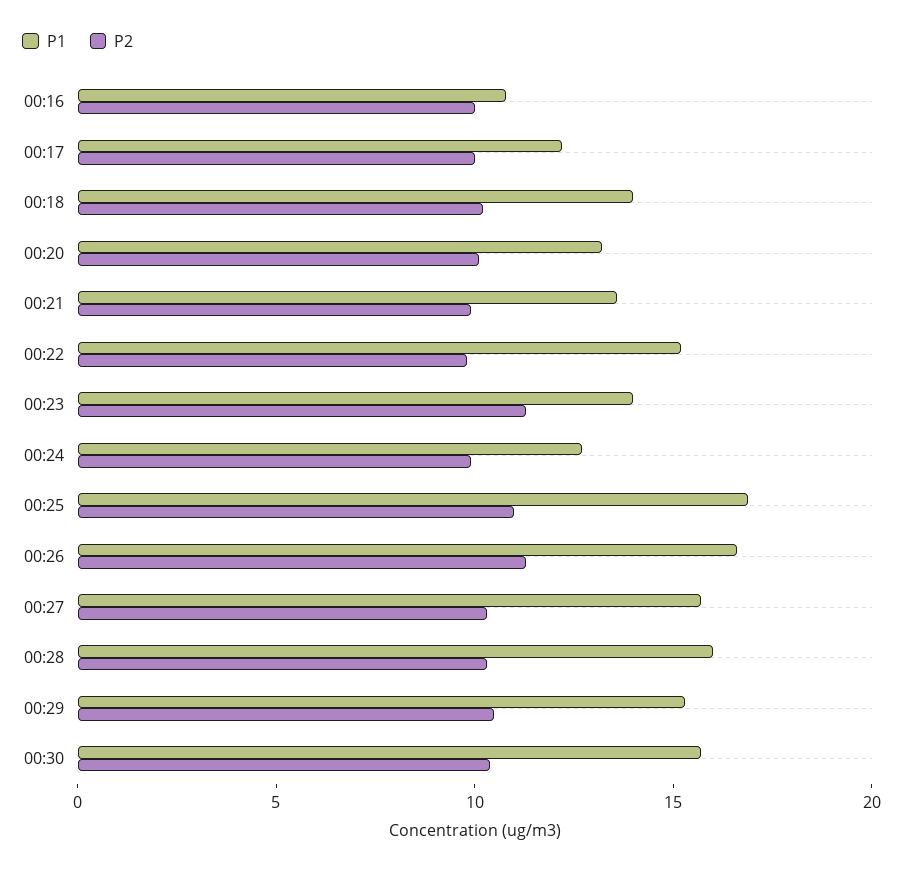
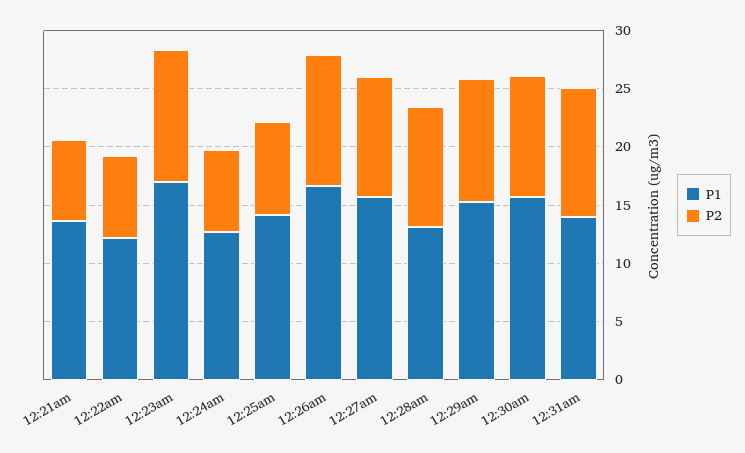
P1, 00:16: 11 -> none
P2, 00:16: 10 -> none
P1, 00:17: 12 -> none
P2, 00:17: 10 -> none
P1, 00:18: 14 -> none
P2, 00:18: 10 -> none
P1, 00:20: 13 -> none
P2, 00:20: 10 -> none
P2, 00:21: 10 -> 7
P1, 00:22: 15 -> 12
P2, 00:22: 10 -> 7
P1, 00:23: 14 -> 17
P2, 00:24: 10 -> 7
P1, 00:25: 17 -> 14
P2, 00:25: 11 -> 8
P1, 00:28: 16 -> 13
P1, 12:31am: none -> 14
P2, 12:31am: none -> 11

